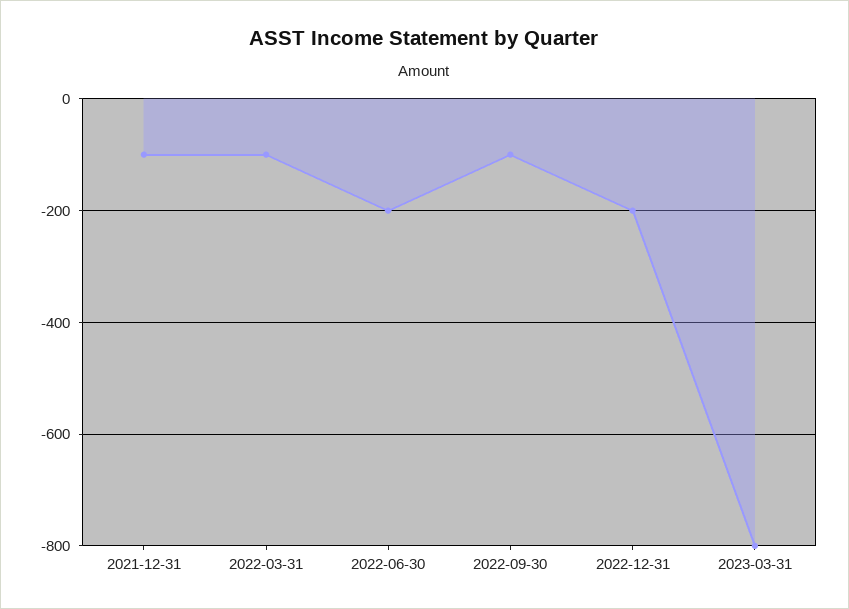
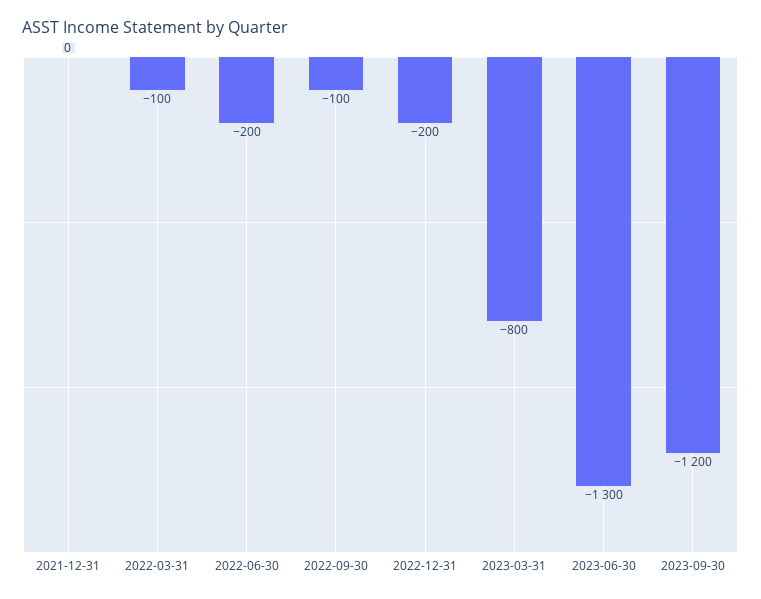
2021-12-31: -100 -> 0
2023-06-30: none -> -1300
2023-09-30: none -> -1200

